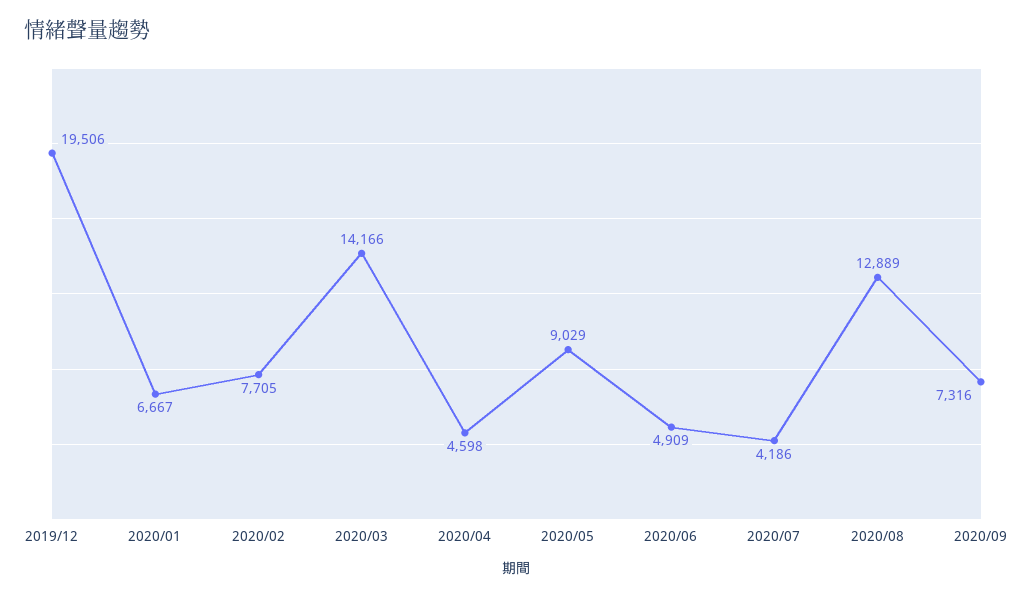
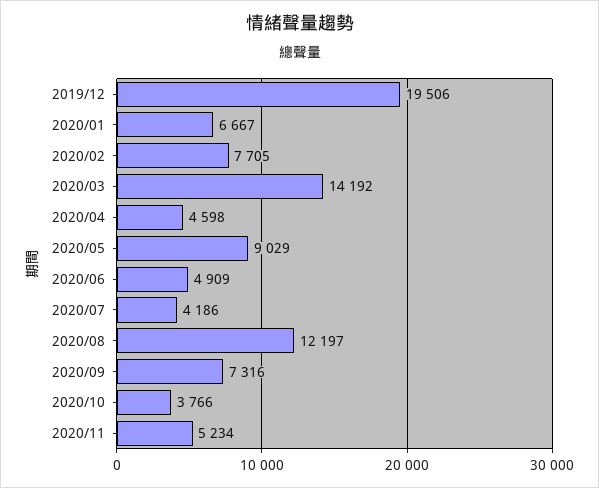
2020/03: 14166 -> 14192
2020/08: 12889 -> 12197
2020/10: none -> 3766
2020/11: none -> 5234

